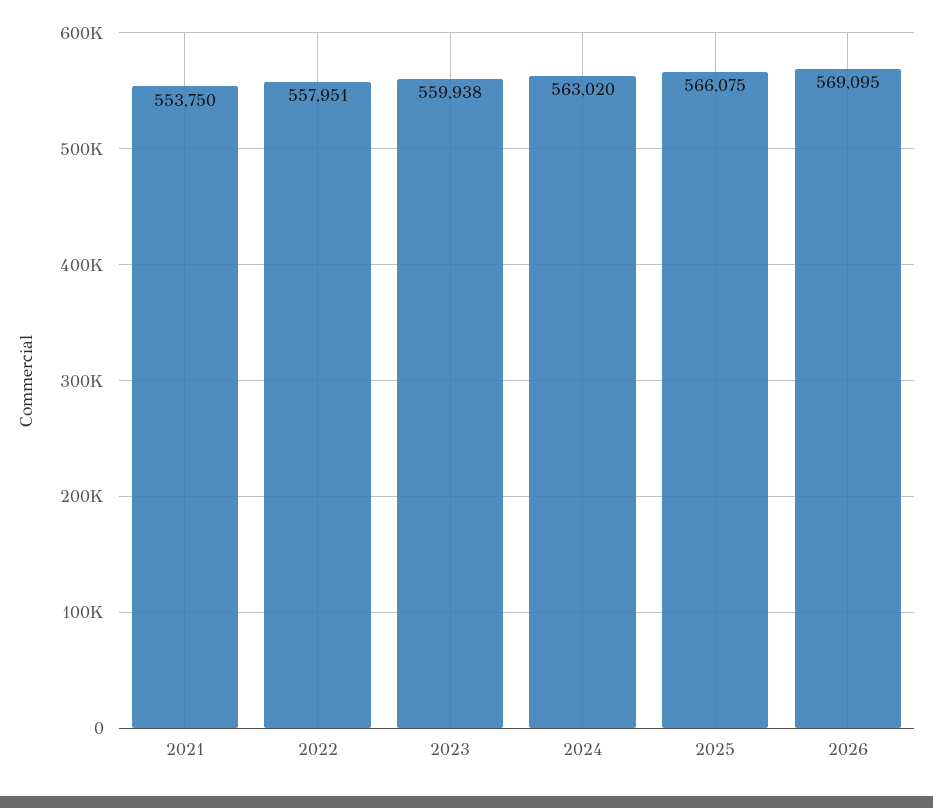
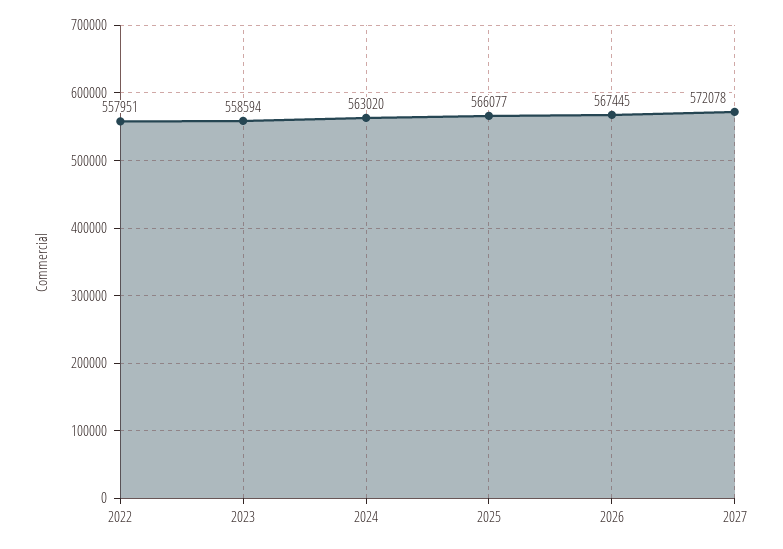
2021: 553750 -> none
2023: 559938 -> 558594
2025: 566075 -> 566077
2026: 569095 -> 567445
2027: none -> 572078

